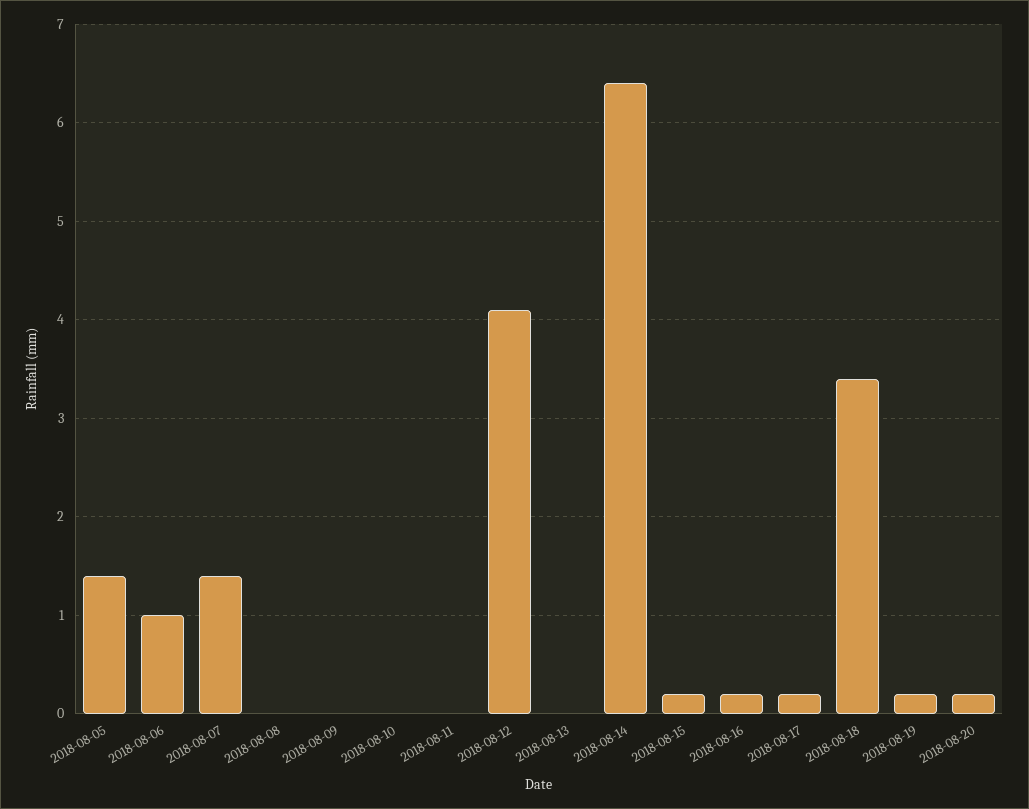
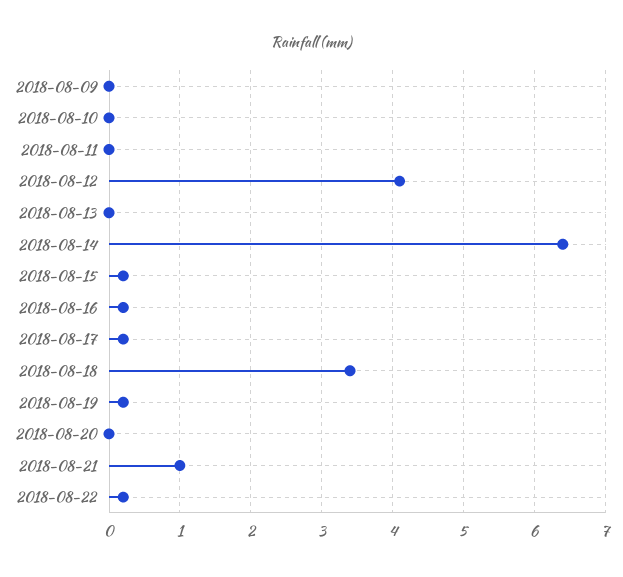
2018-08-05: 1.4 -> none
2018-08-06: 1 -> none
2018-08-07: 1.4 -> none
2018-08-08: 0 -> none
2018-08-20: 0.2 -> 0
2018-08-21: none -> 1
2018-08-22: none -> 0.2

